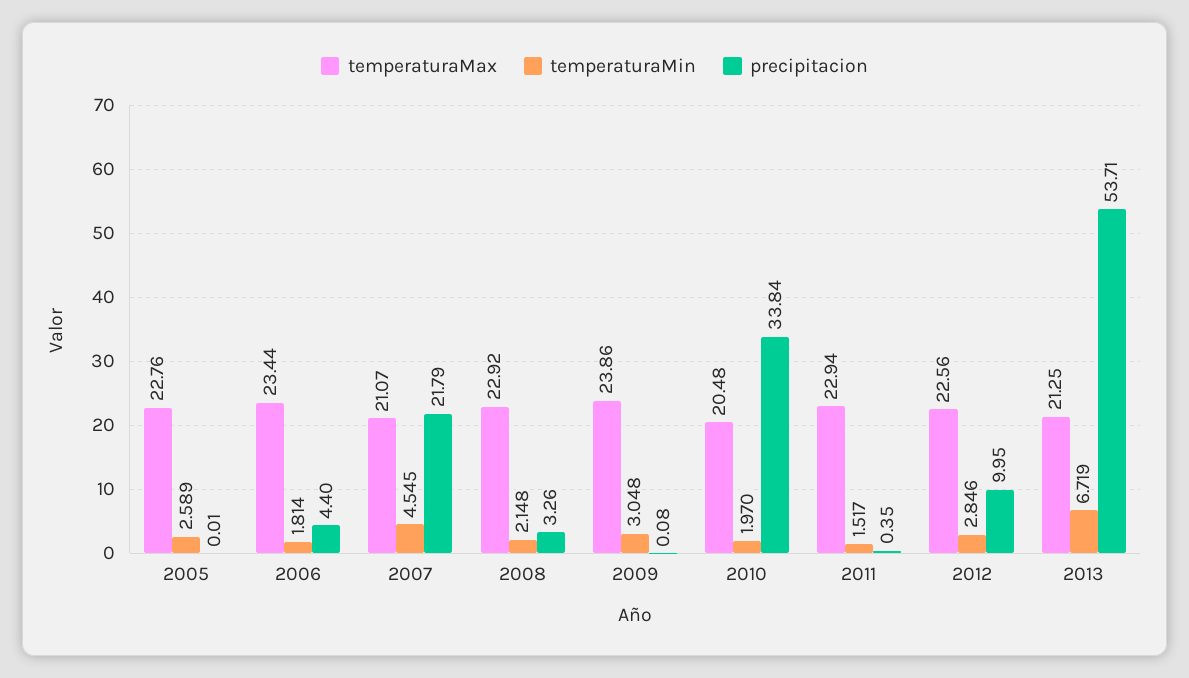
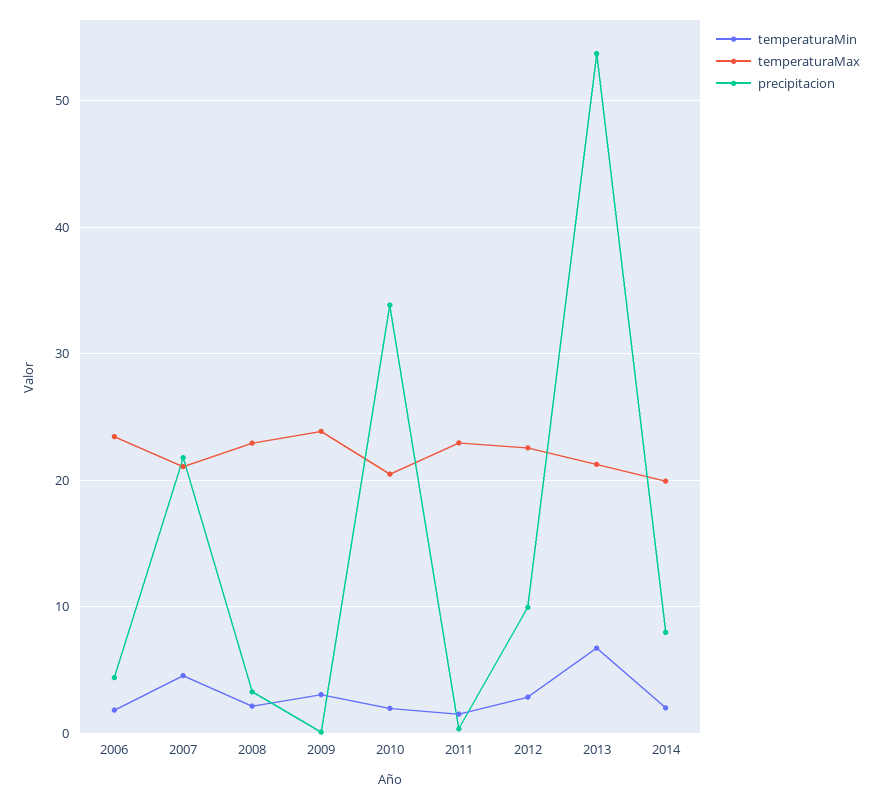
temperaturaMax, 2005: 22.76 -> none
temperaturaMin, 2005: 2.589 -> none
precipitacion, 2005: 0.01 -> none
temperaturaMin, 2014: none -> 2
temperaturaMax, 2014: none -> 20
precipitacion, 2014: none -> 8

